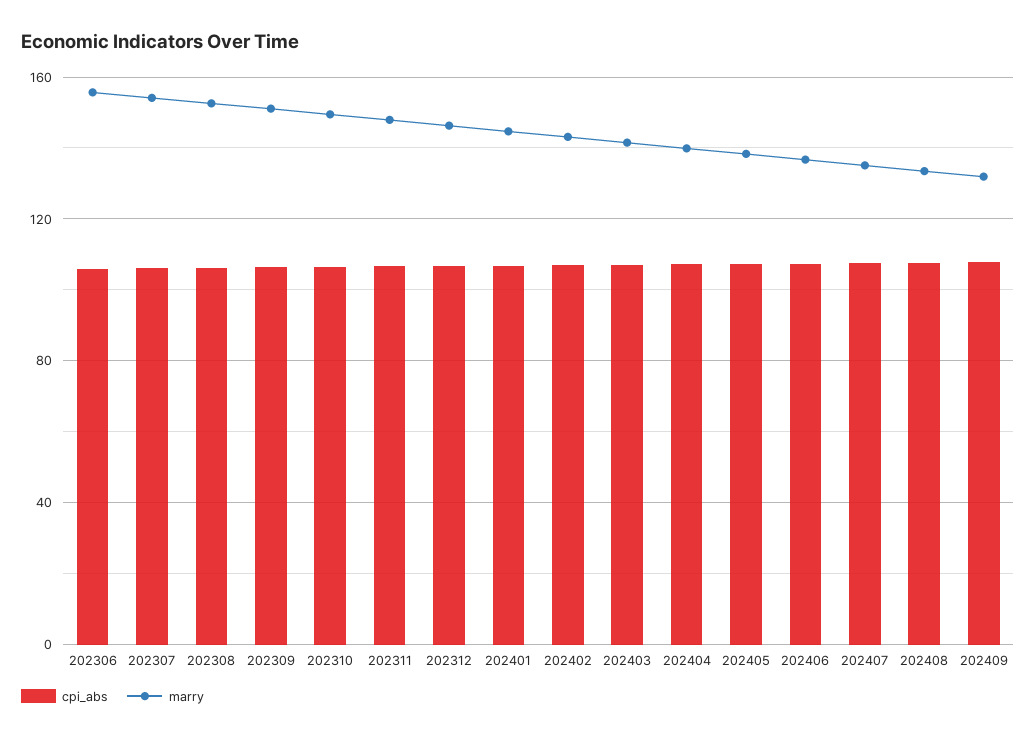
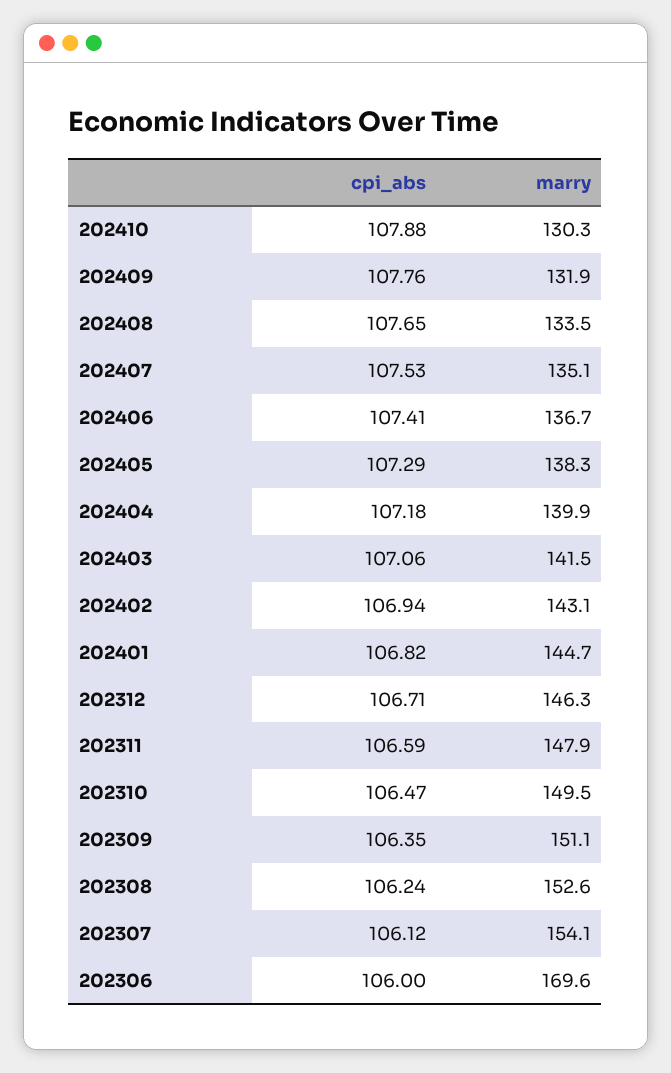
marry, 202306: 155 -> 169.6
cpi_abs, 202410: none -> 107.88
marry, 202410: none -> 130.3

